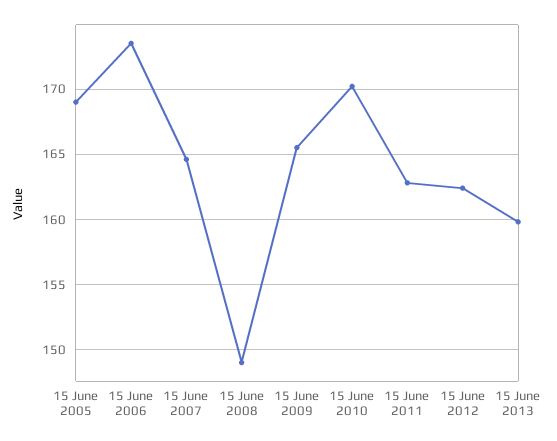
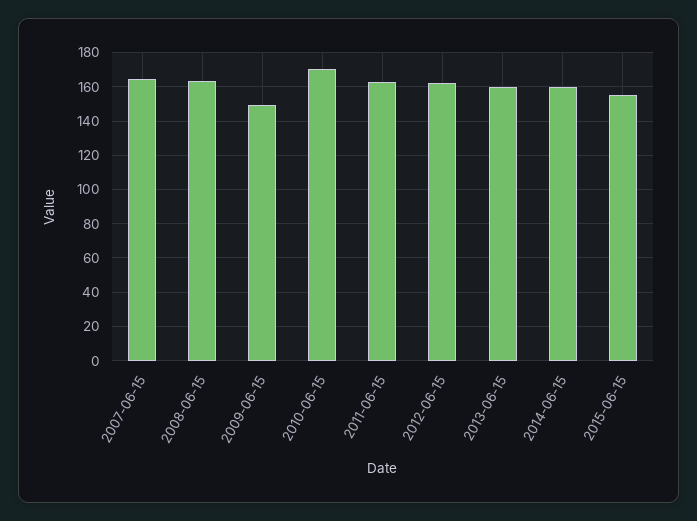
15 June 2005: 169 -> none
15 June 2006: 173.5 -> none
15 June 2008: 149 -> 165
15 June 2009: 165.5 -> 150
2014-06-15: none -> 160
2015-06-15: none -> 155

